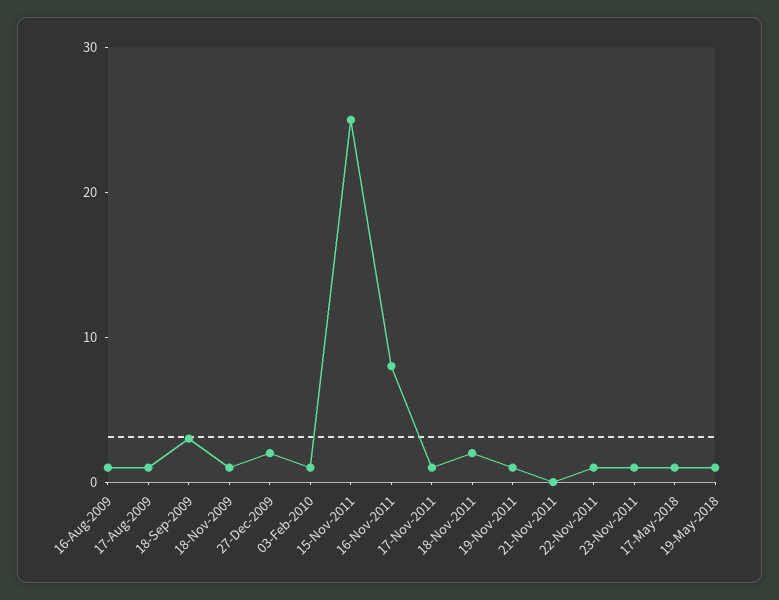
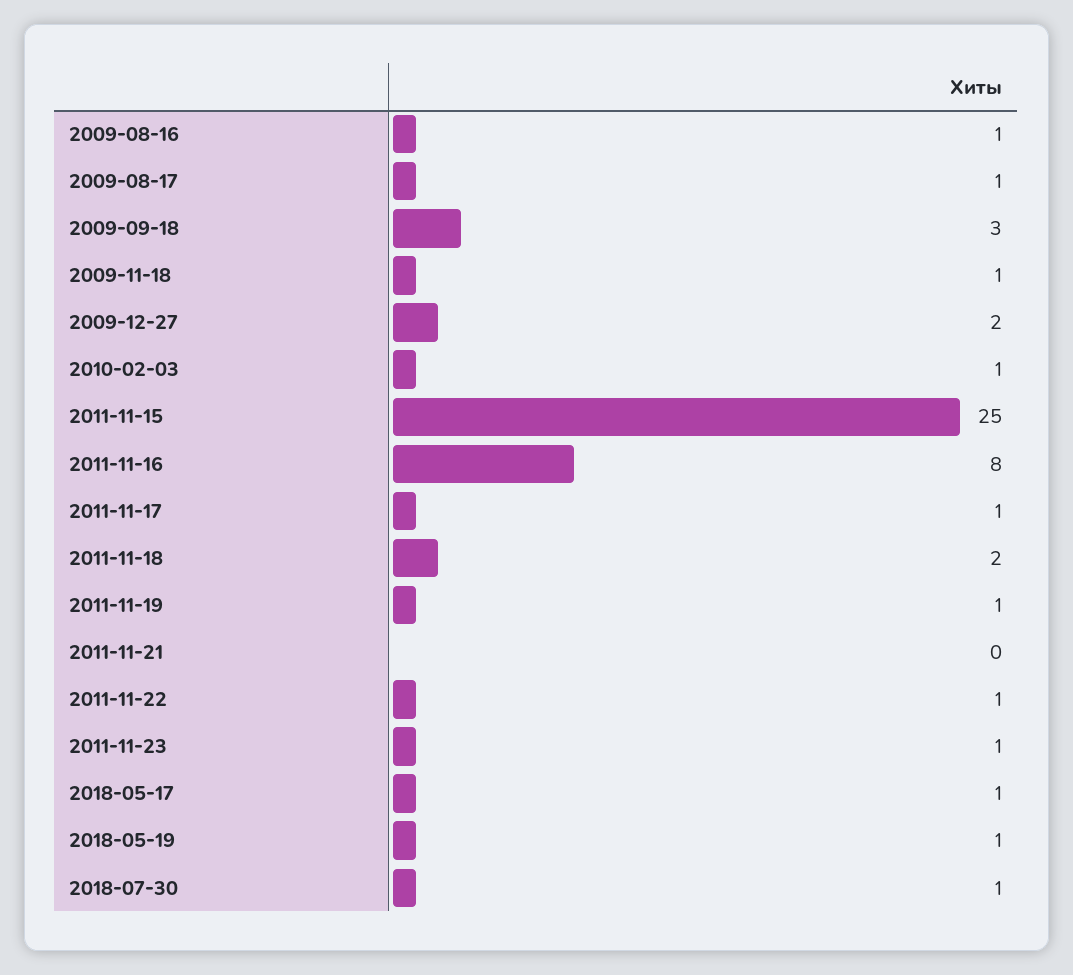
2018-07-30: none -> 1

